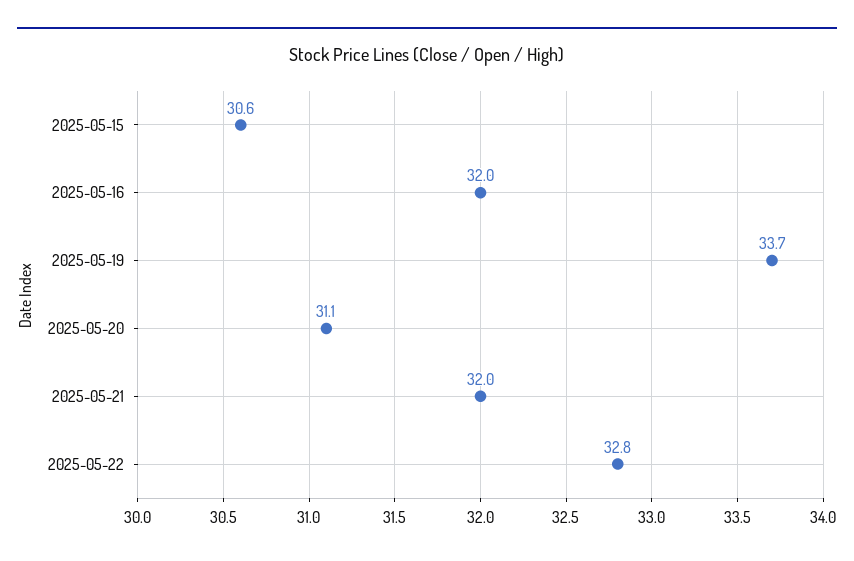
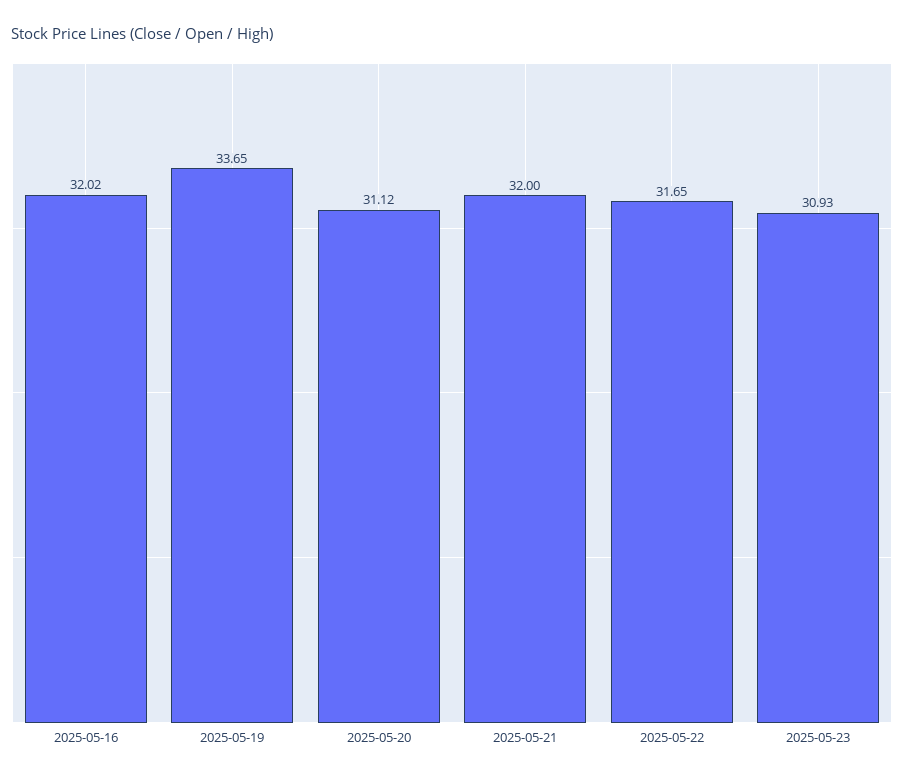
2025-05-15: 30.6 -> none
2025-05-22: 32.8 -> 31.65
2025-05-23: none -> 30.93

